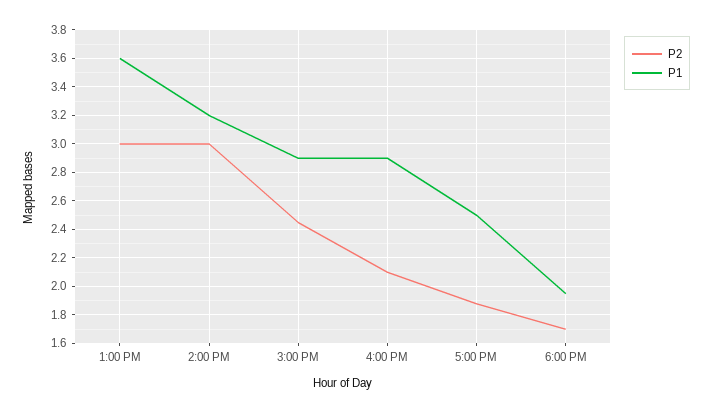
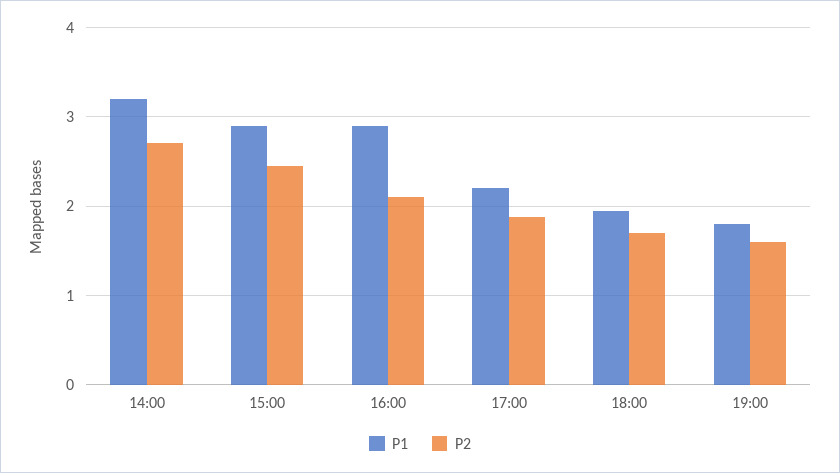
P2, 1:00 PM: 3 -> none
P1, 1:00 PM: 3.6 -> none
P2, 2:00 PM: 3 -> 2.7
P1, 5:00 PM: 2.5 -> 2.2
P1, 19:00: none -> 1.8
P2, 19:00: none -> 1.6

